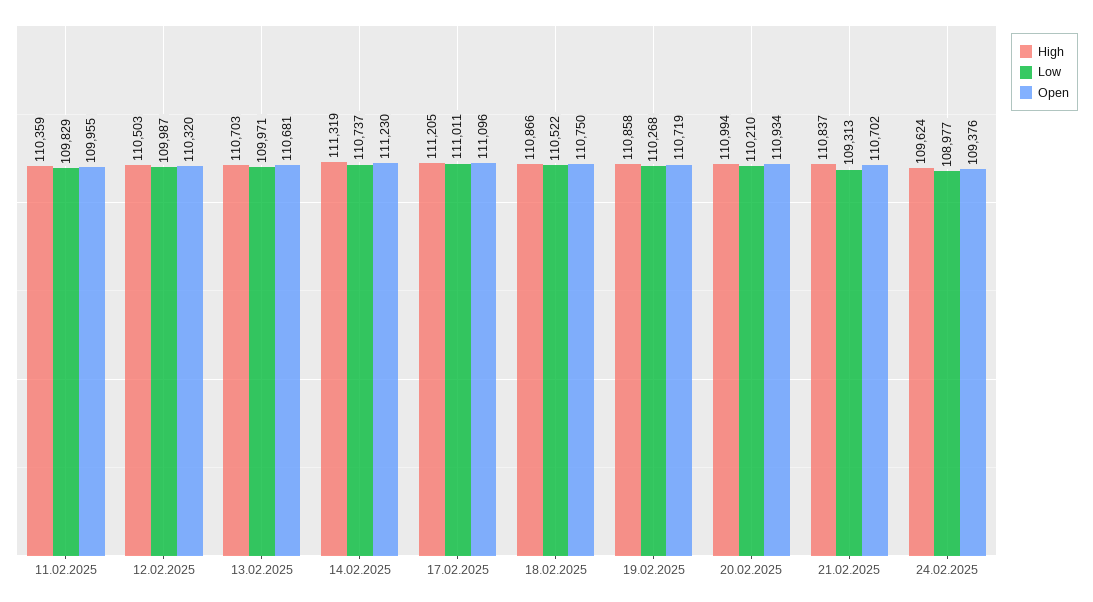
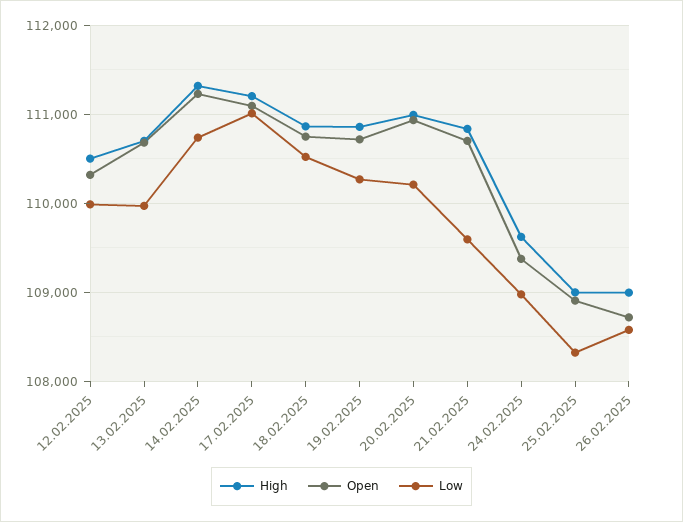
High, 11.02.2025: 110359 -> none
Low, 11.02.2025: 109829 -> none
Open, 11.02.2025: 109955 -> none
Low, 21.02.2025: 109313 -> 109600
High, 25.02.2025: none -> 109000
Open, 25.02.2025: none -> 108900
Low, 25.02.2025: none -> 108300
High, 26.02.2025: none -> 109000
Open, 26.02.2025: none -> 108700
Low, 26.02.2025: none -> 108600

